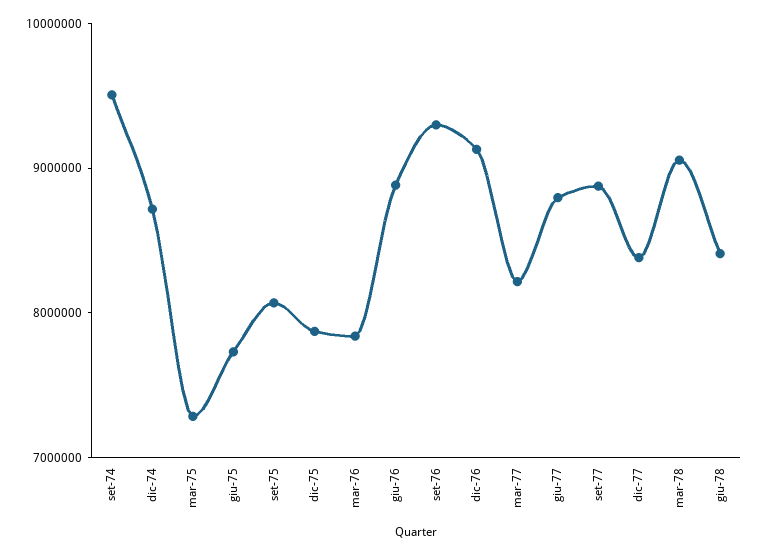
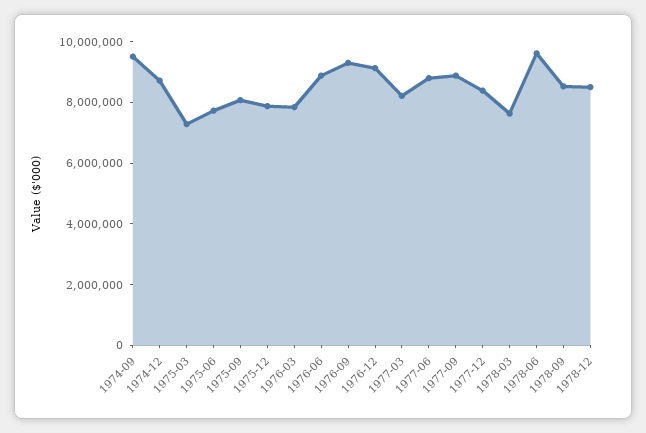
mar-78: 9000000 -> 7500000
giu-78: 8400000 -> 9500000
1978-09: none -> 8500000
1978-12: none -> 8500000

